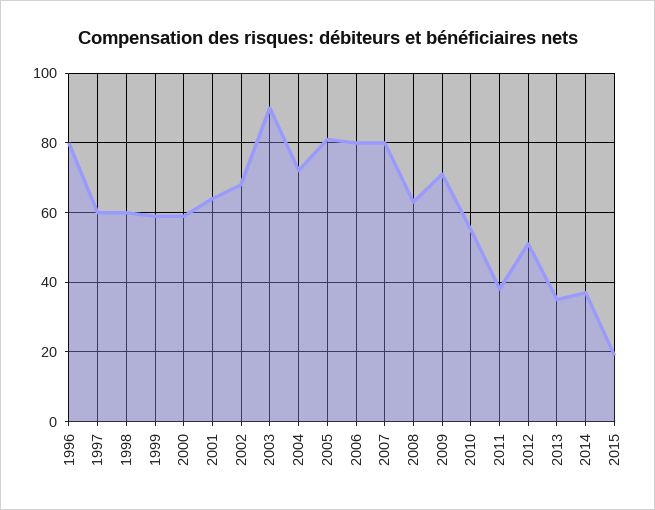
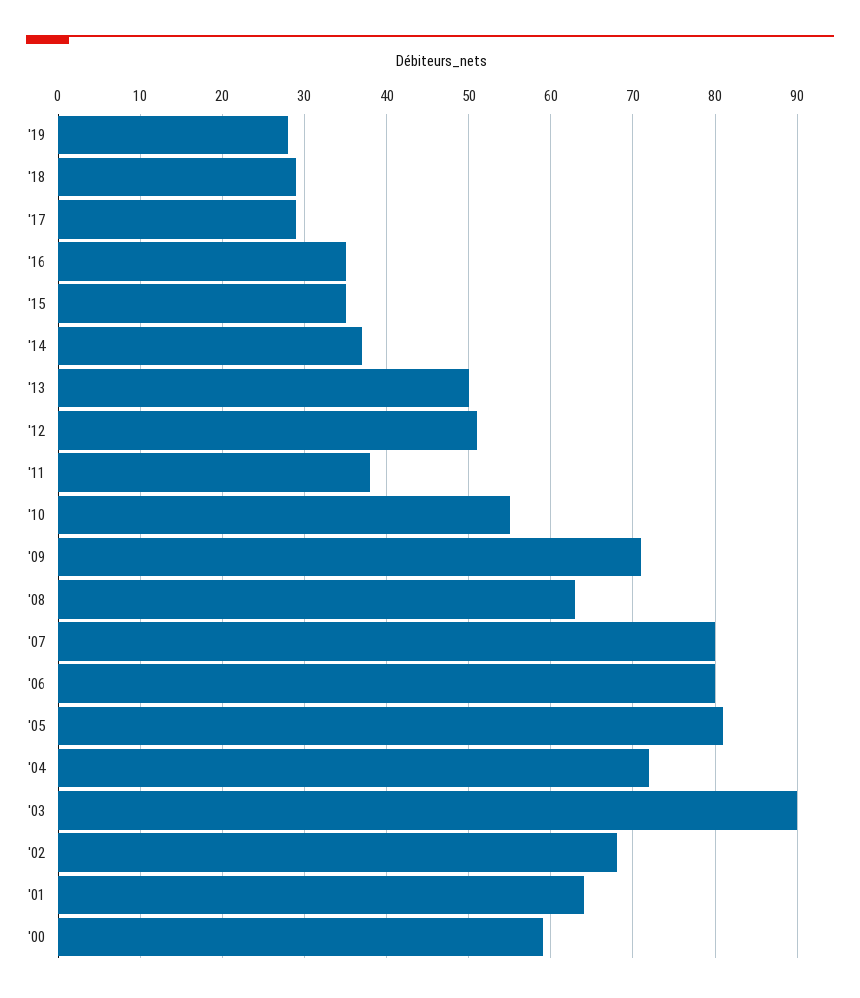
1996: 80 -> none
1997: 60 -> none
1998: 60 -> none
1999: 60 -> none
2013: 35 -> 50
2015: 20 -> 35
'19: none -> 28
'18: none -> 29
'17: none -> 29
'16: none -> 35

